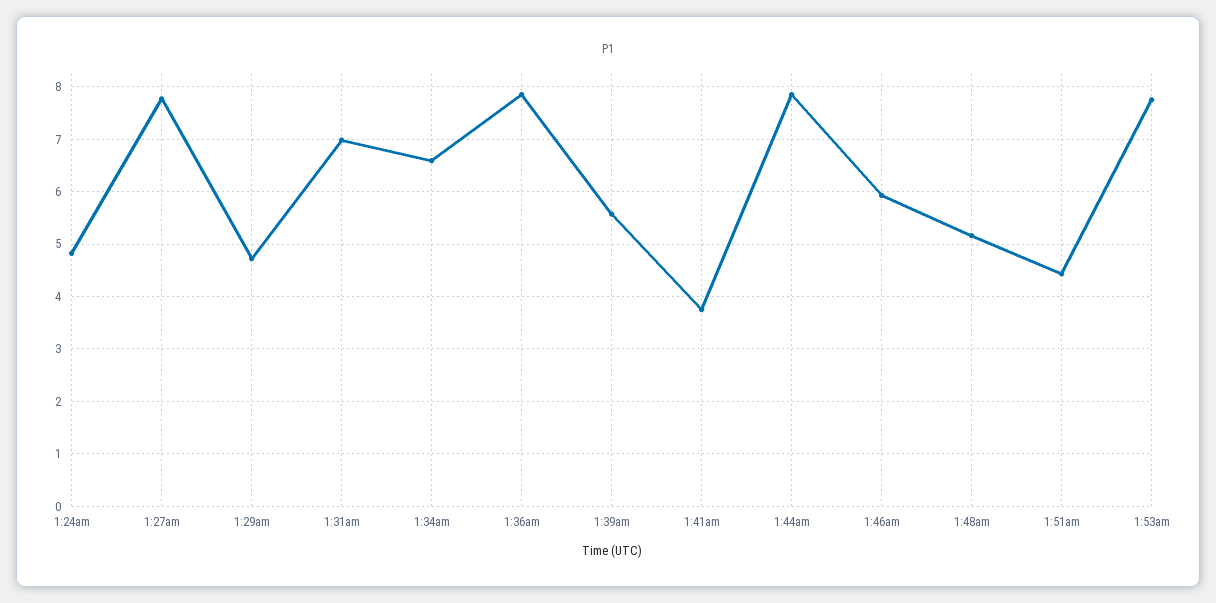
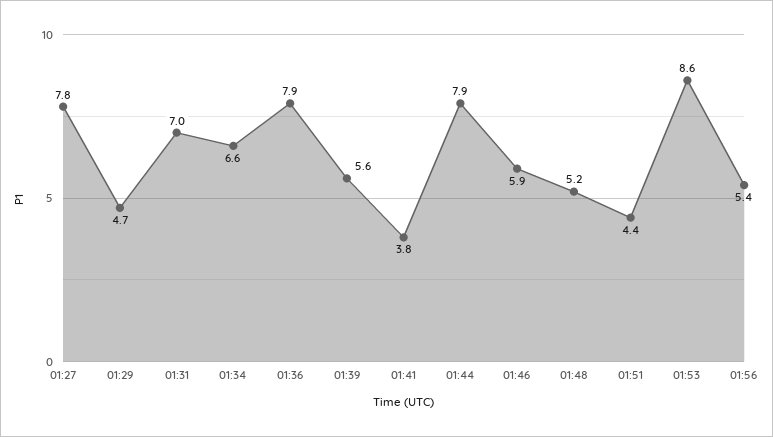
1:24am: 4.8 -> none
1:53am: 7.8 -> 8.6
01:56: none -> 5.4

